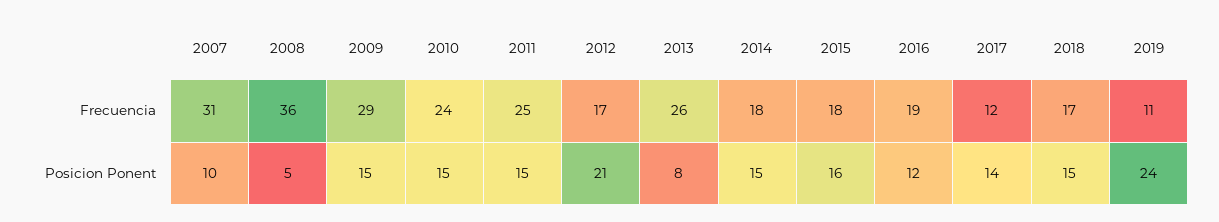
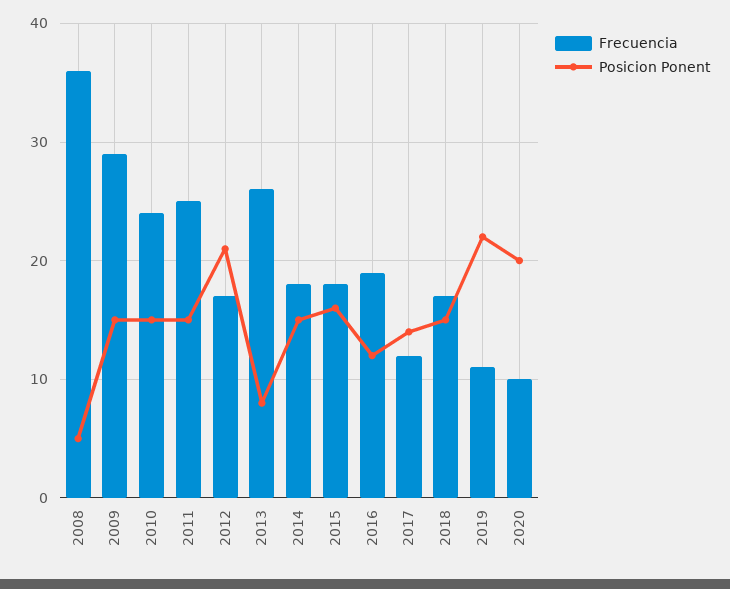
Frecuencia, 2007: 31 -> none
Posicion Ponent, 2007: 10 -> none
Posicion Ponent, 2019: 24 -> 22
Frecuencia, 2020: none -> 10
Posicion Ponent, 2020: none -> 20

